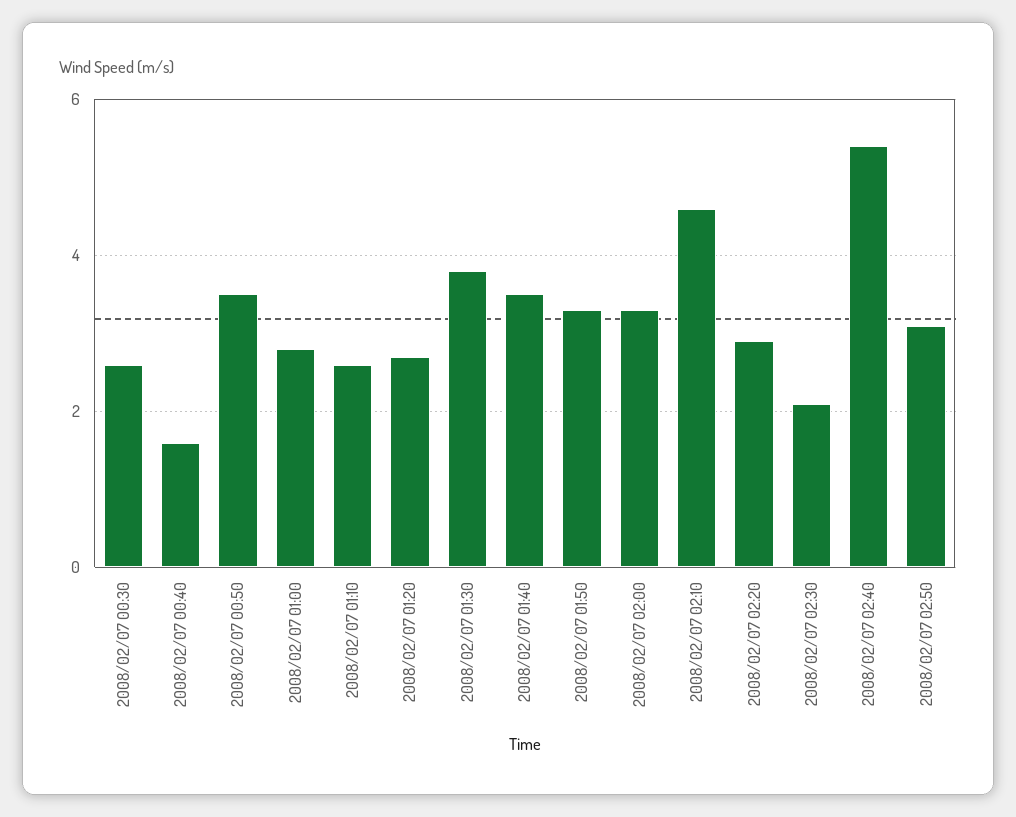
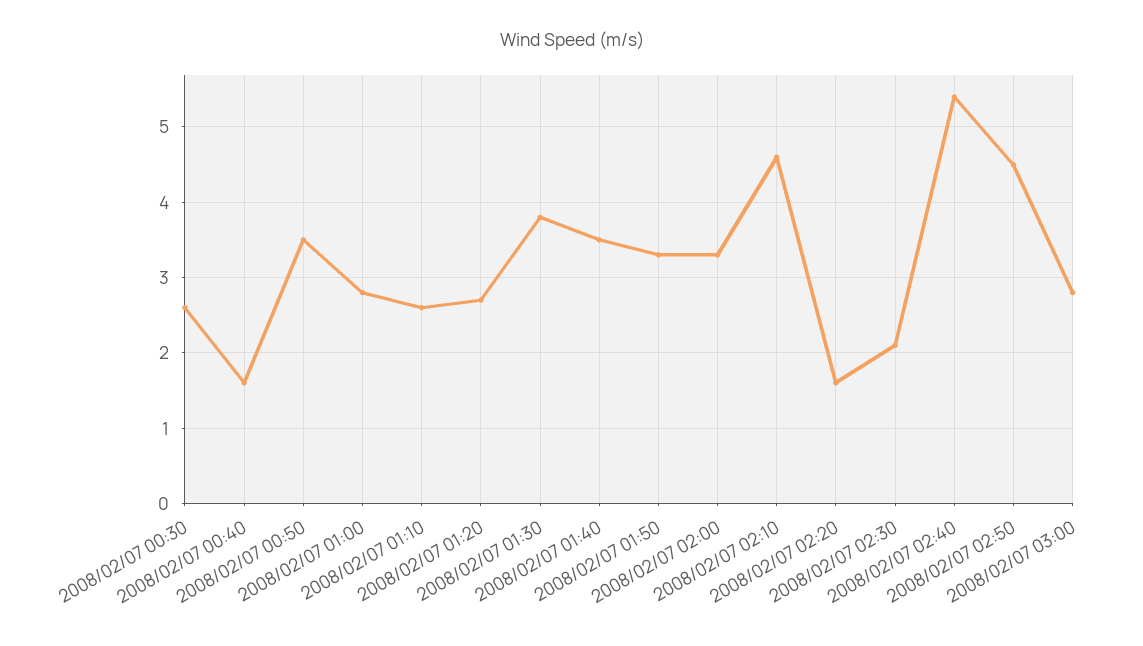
2008/02/07 02:20: 3 -> 1.6
2008/02/07 02:50: 3 -> 4.5
2008/02/07 03:00: none -> 2.8

